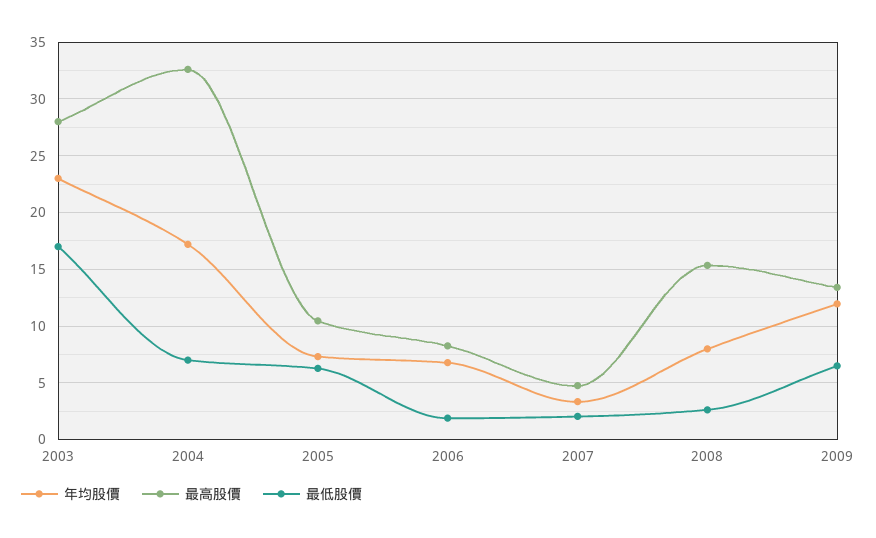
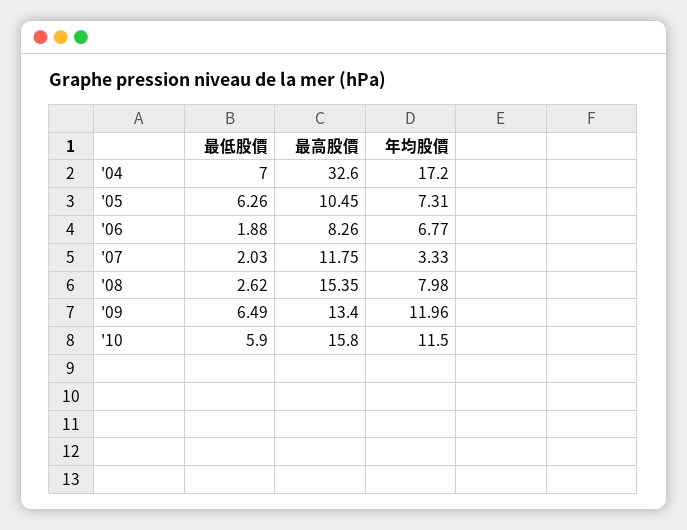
年均股價, 2003: 23 -> none
最高股價, 2003: 28 -> none
最低股價, 2003: 17 -> none
最高股價, 2007: 5 -> 11.75
最低股價, '10: none -> 5.9
最高股價, '10: none -> 15.8
年均股價, '10: none -> 11.5

